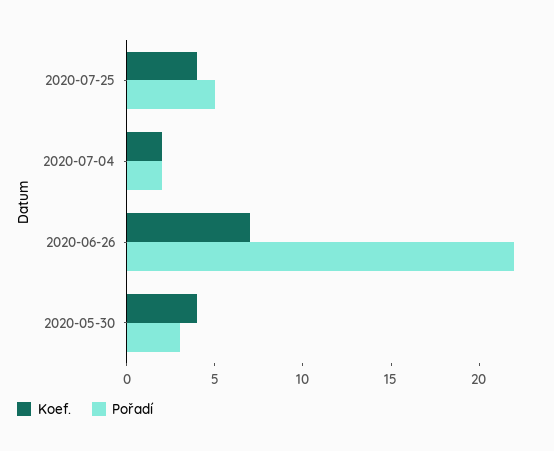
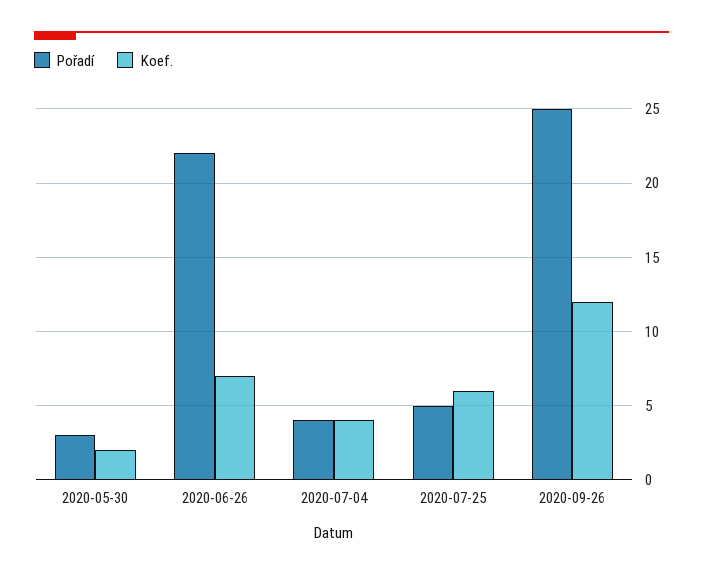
Koef., 2020-07-25: 4 -> 6
Koef., 2020-07-04: 2 -> 4
Pořadí, 2020-07-04: 2 -> 4
Koef., 2020-05-30: 4 -> 2
Pořadí, 2020-09-26: none -> 25
Koef., 2020-09-26: none -> 12

